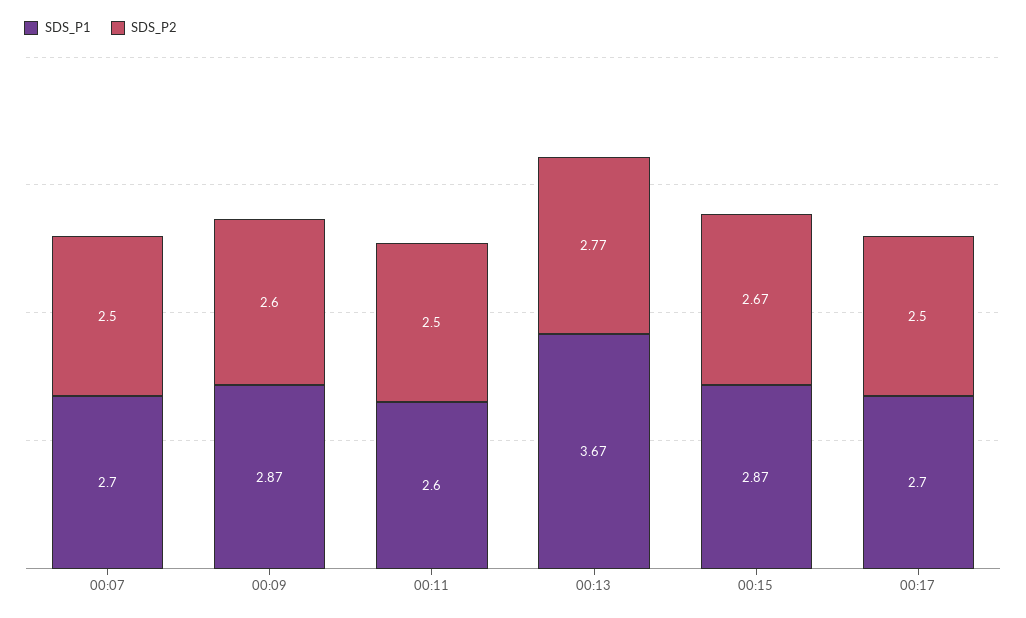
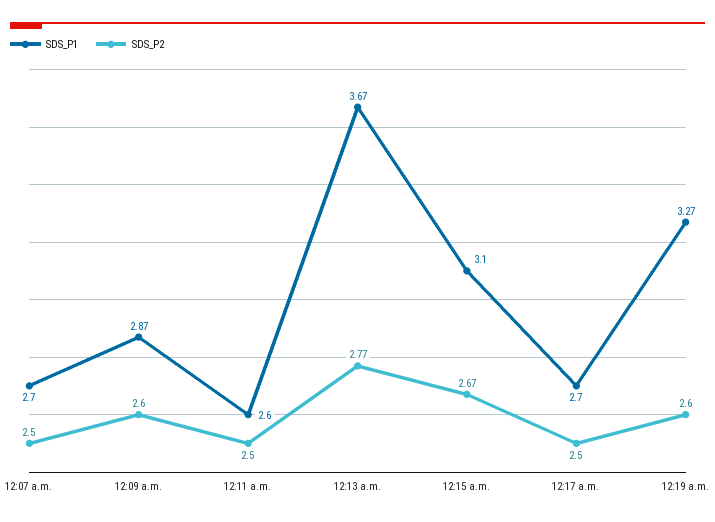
SDS_P1, 00:15: 2.87 -> 3.1
SDS_P1, 12:19 a.m.: none -> 3.27
SDS_P2, 12:19 a.m.: none -> 2.6

